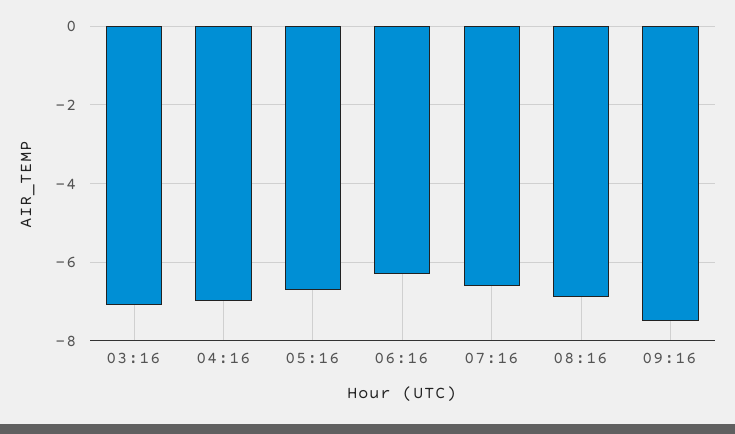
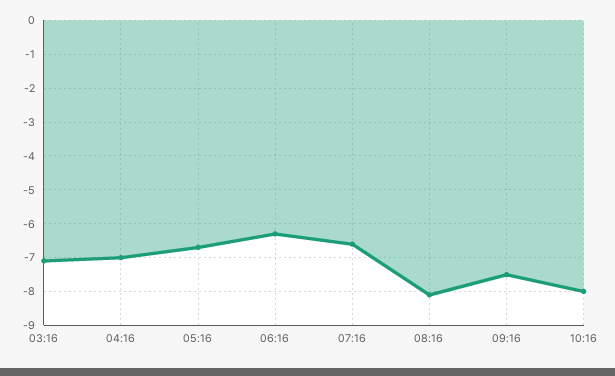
08:16: -7 -> -8
10:16: none -> -8

